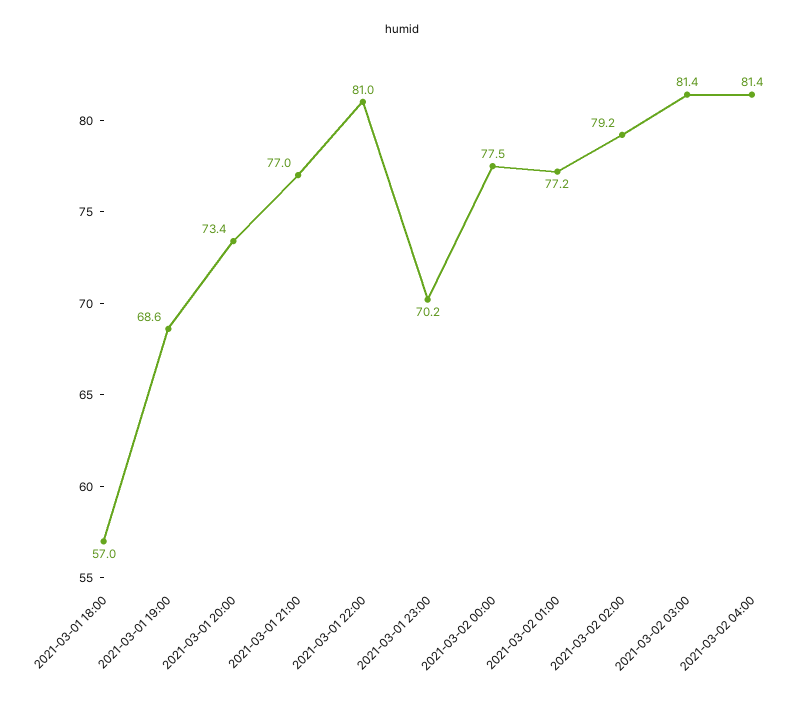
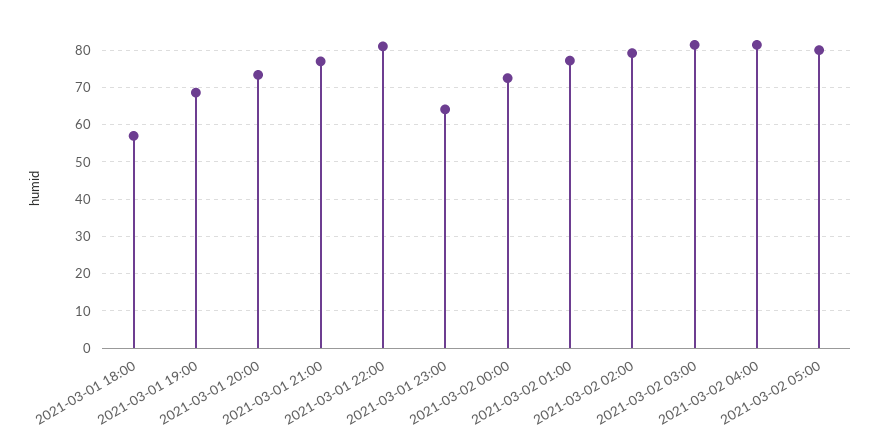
2021-03-01 23:00: 70.2 -> 64
2021-03-02 00:00: 77.5 -> 72
2021-03-02 05:00: none -> 80

